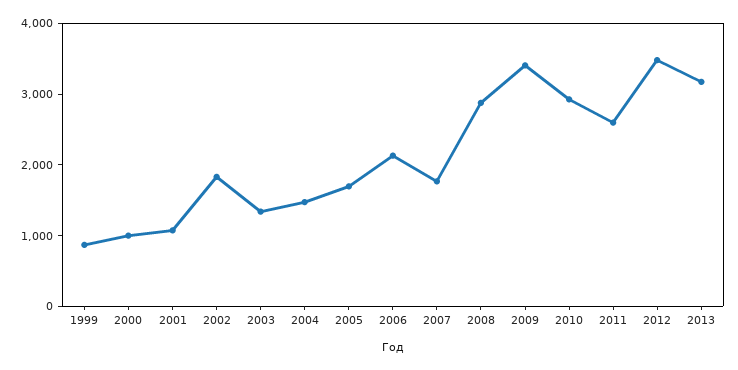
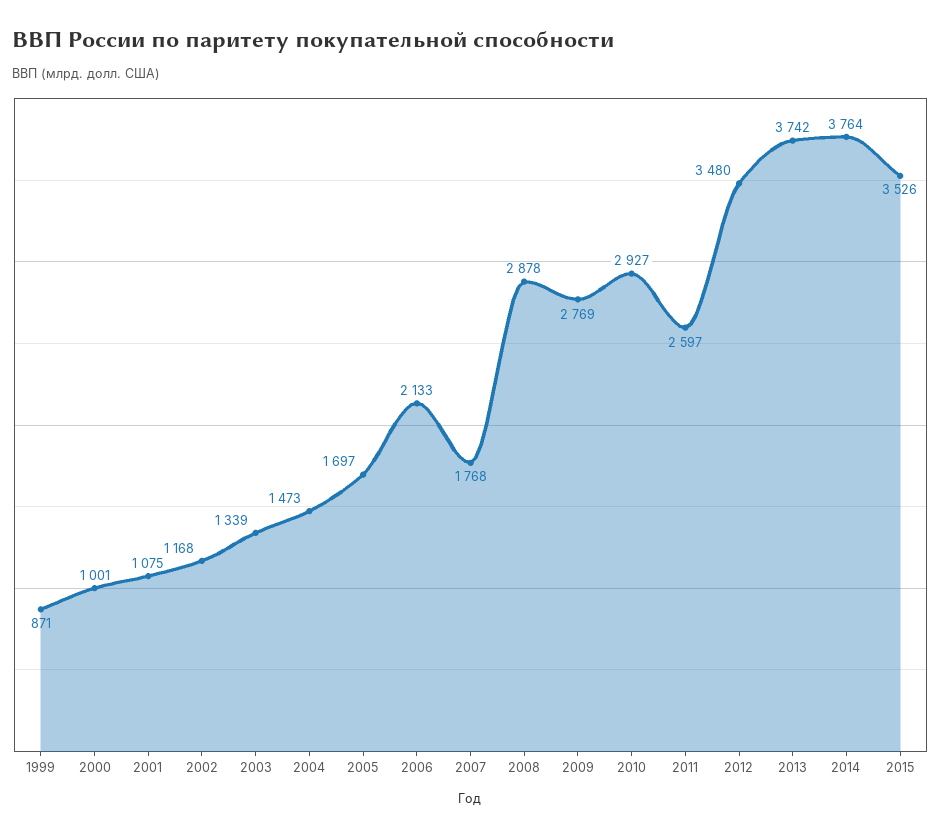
2002: 1800 -> 1168
2009: 3400 -> 2769
2013: 3200 -> 3742
2014: none -> 3764
2015: none -> 3526

